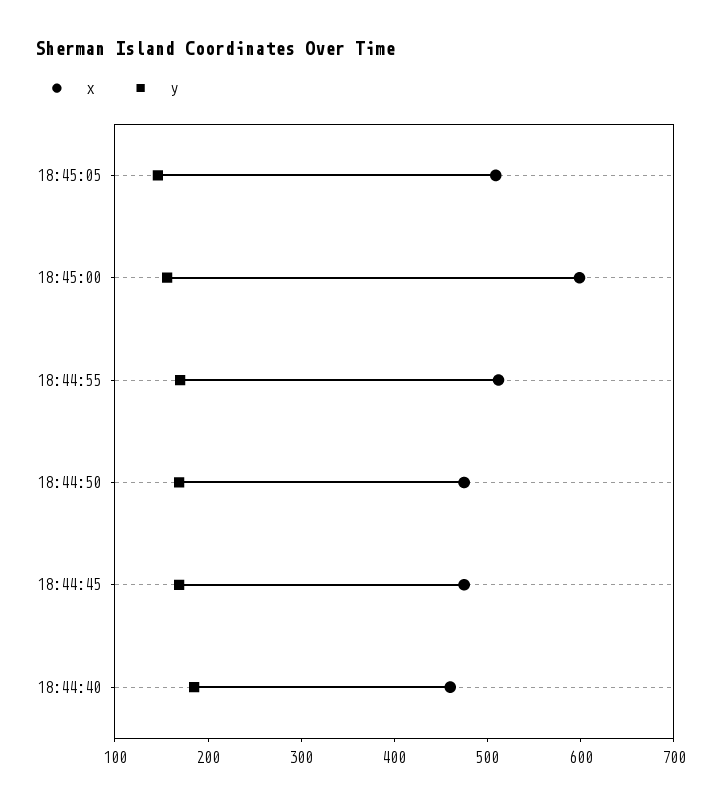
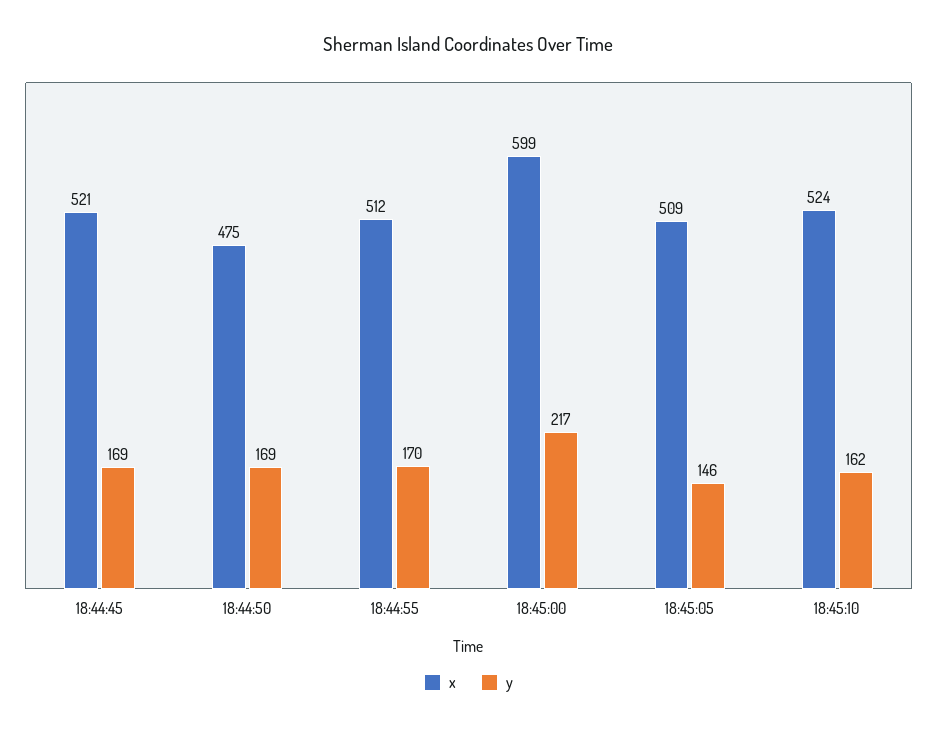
y, 18:45:00: 160 -> 217
x, 18:44:45: 480 -> 521
x, 18:44:40: 460 -> none
y, 18:44:40: 180 -> none
x, 18:45:10: none -> 524
y, 18:45:10: none -> 162

